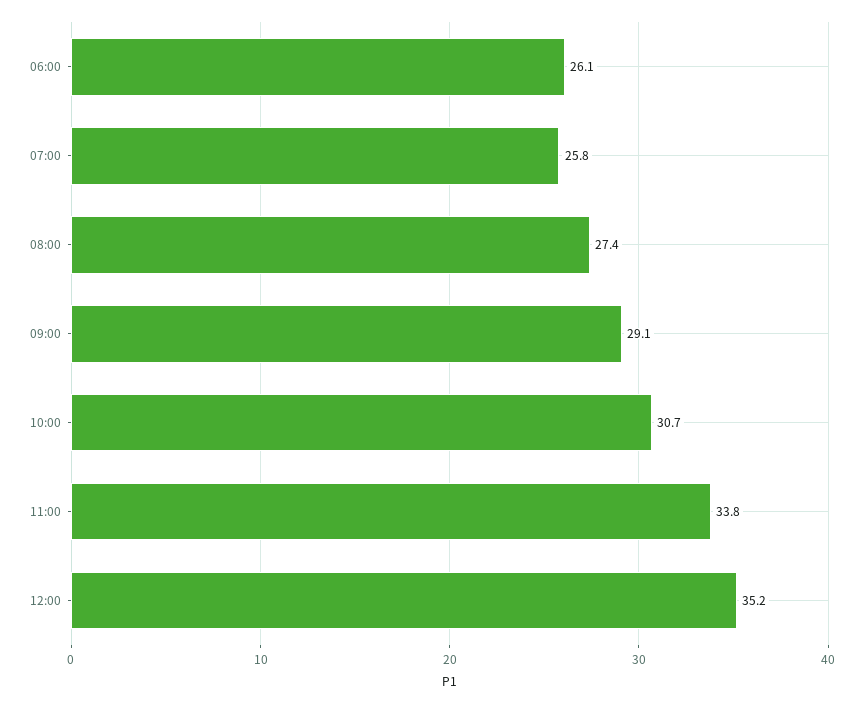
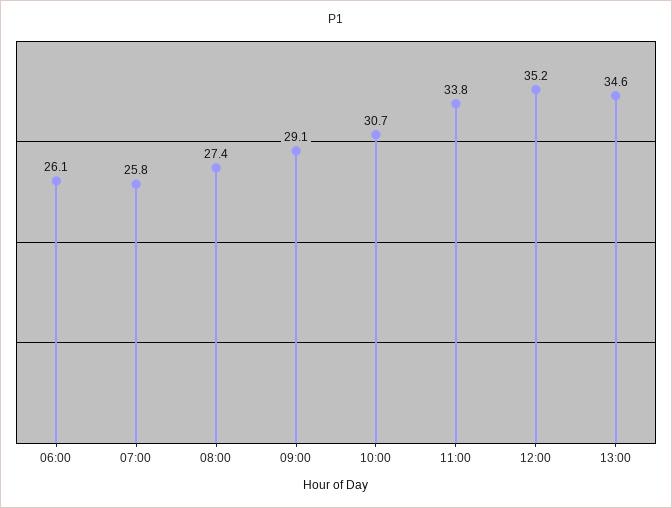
13:00: none -> 34.6

